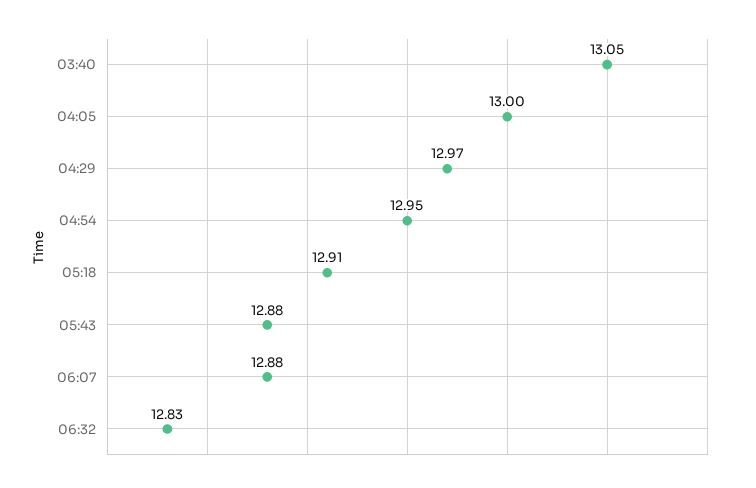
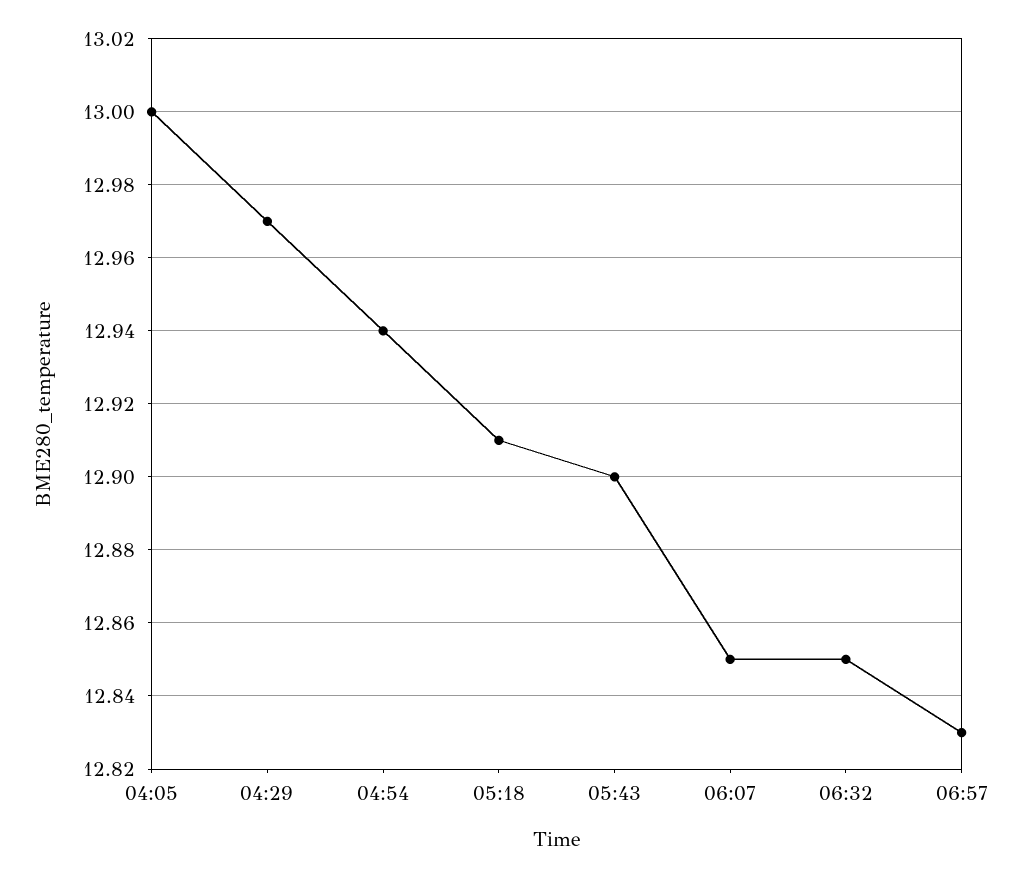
03:40: 13.05 -> none
04:54: 12.95 -> 12.94
05:43: 12.88 -> 12.9
06:07: 12.88 -> 12.85
06:32: 12.83 -> 12.85
06:57: none -> 12.83

